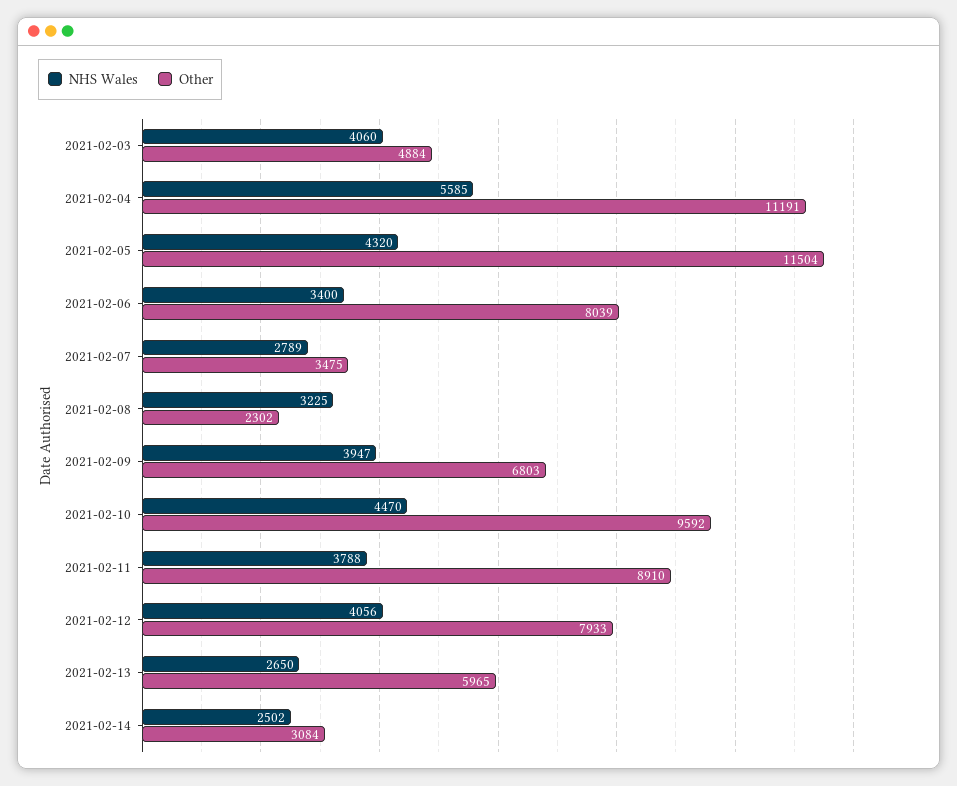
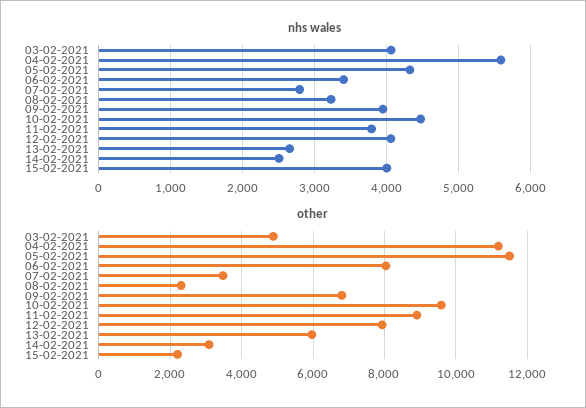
NHS Wales, 15-02-2021: none -> 4000
Other, 15-02-2021: none -> 2200

